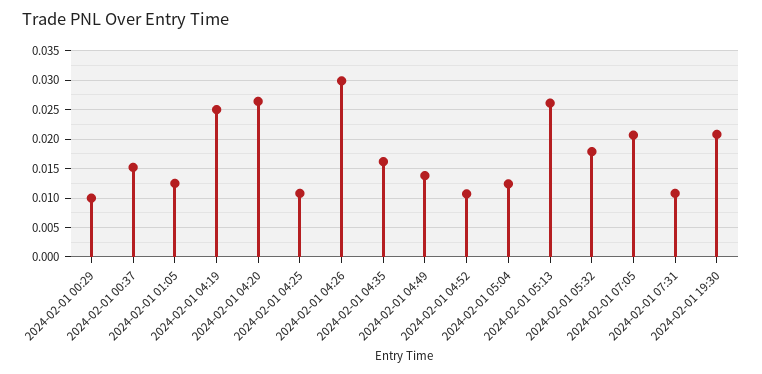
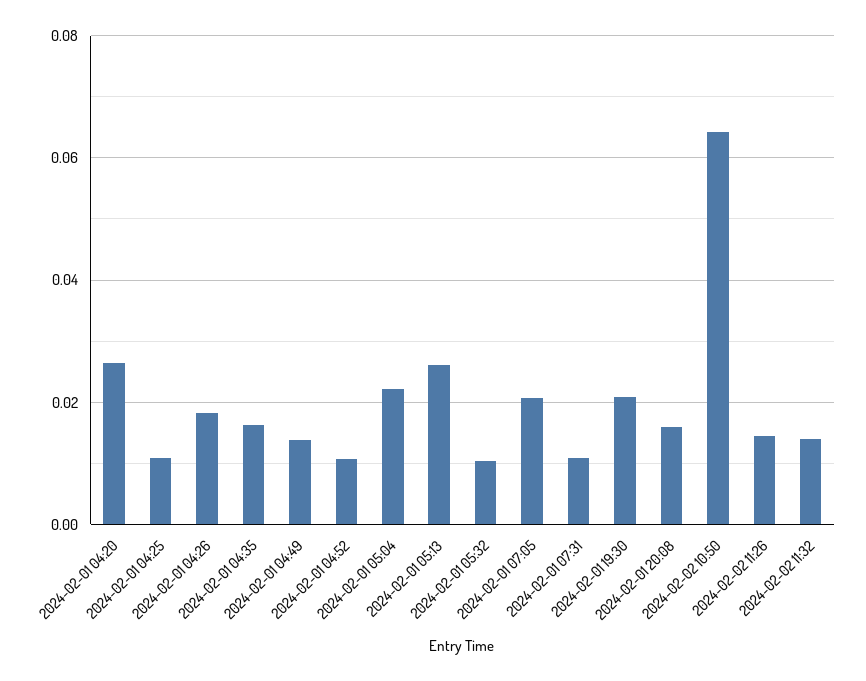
2024-02-01 00:29: 0.01 -> none
2024-02-01 00:37: 0.015 -> none
2024-02-01 01:05: 0.0125 -> none
2024-02-01 04:19: 0.025 -> none
2024-02-01 04:26: 0.03 -> 0.018
2024-02-01 05:04: 0.0125 -> 0.022
2024-02-01 05:32: 0.0175 -> 0.01
2024-02-01 20:08: none -> 0.016
2024-02-02 10:50: none -> 0.064
2024-02-02 11:26: none -> 0.014
2024-02-02 11:32: none -> 0.014

